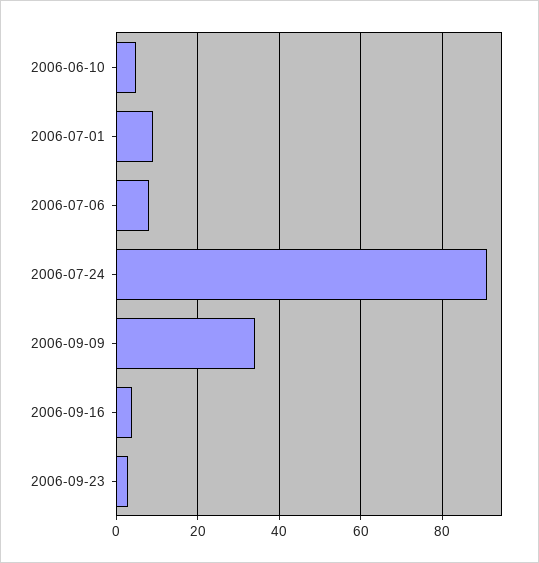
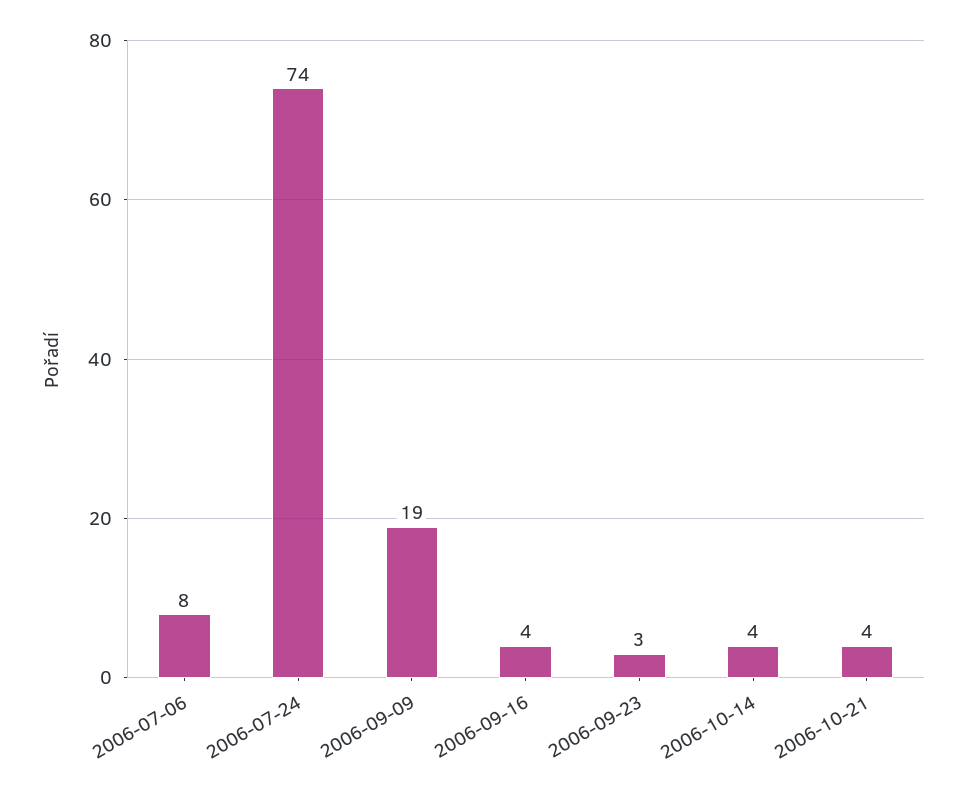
2006-06-10: 5 -> none
2006-07-01: 10 -> none
2006-07-24: 90 -> 74
2006-09-09: 35 -> 19
2006-10-14: none -> 4
2006-10-21: none -> 4

